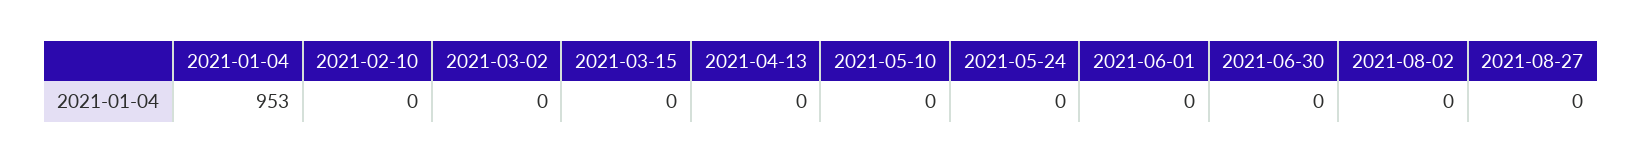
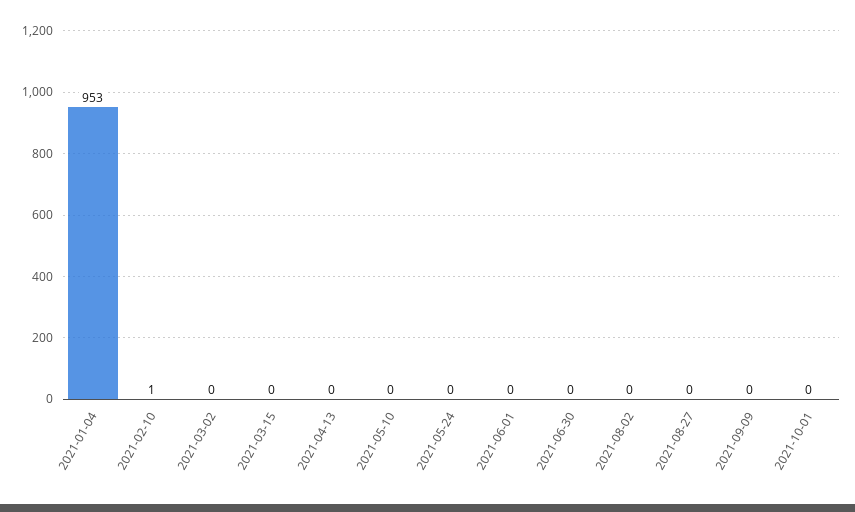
2021-02-10: 0 -> 1
2021-09-09: none -> 0
2021-10-01: none -> 0

